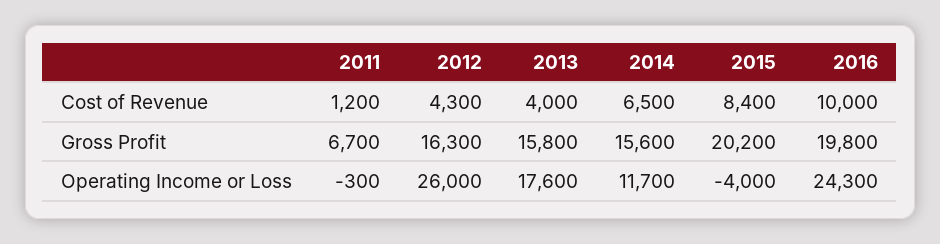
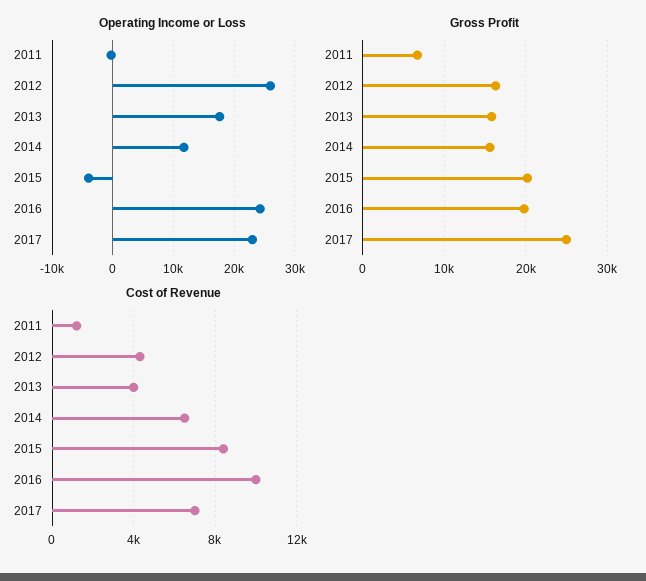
Operating Income or Loss, 2017: none -> 23000
Gross Profit, 2017: none -> 25000
Cost of Revenue, 2017: none -> 7000

